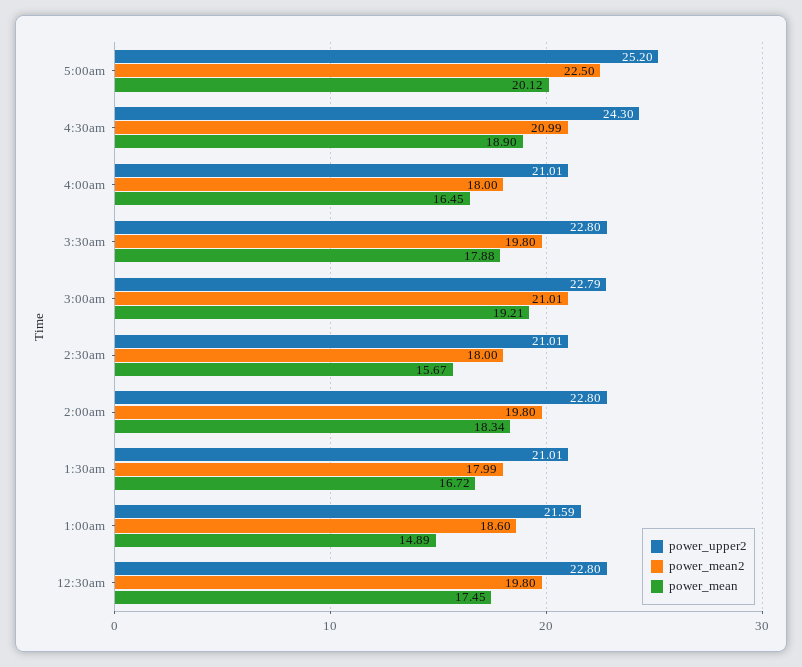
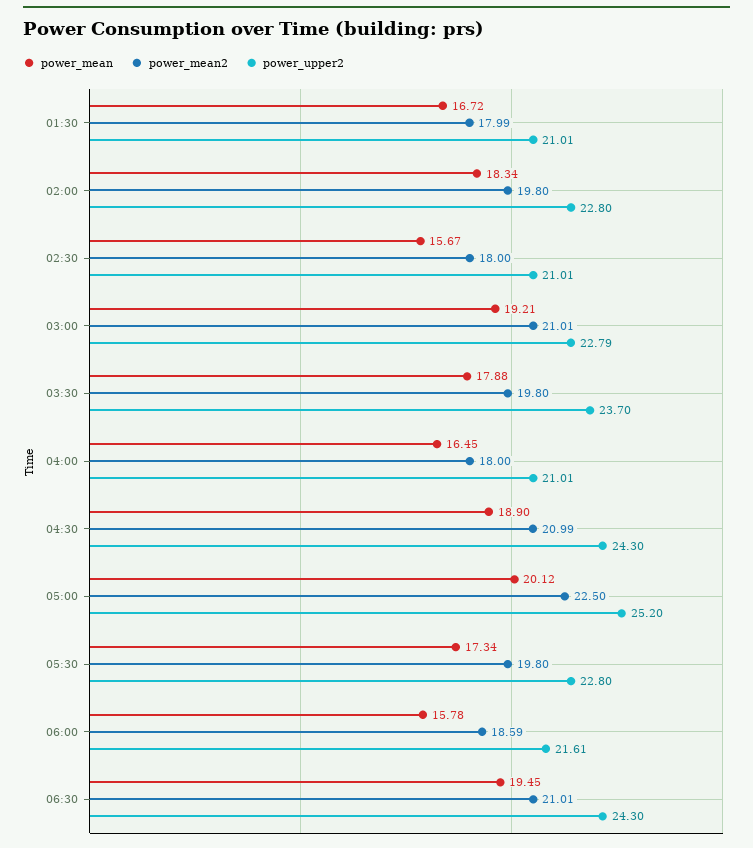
power_upper2, 3:30am: 22.8 -> 23.7
power_upper2, 1:00am: 21.59 -> none
power_mean2, 1:00am: 18.6 -> none
power_mean, 1:00am: 14.89 -> none
power_upper2, 12:30am: 22.8 -> none
power_mean2, 12:30am: 19.8 -> none
power_mean, 12:30am: 17.45 -> none
power_mean, 05:30: none -> 17.34
power_mean2, 05:30: none -> 19.8
power_upper2, 05:30: none -> 22.8
power_mean, 06:00: none -> 15.78
power_mean2, 06:00: none -> 18.59
power_upper2, 06:00: none -> 21.61
power_mean, 06:30: none -> 19.45
power_mean2, 06:30: none -> 21.01
power_upper2, 06:30: none -> 24.3

